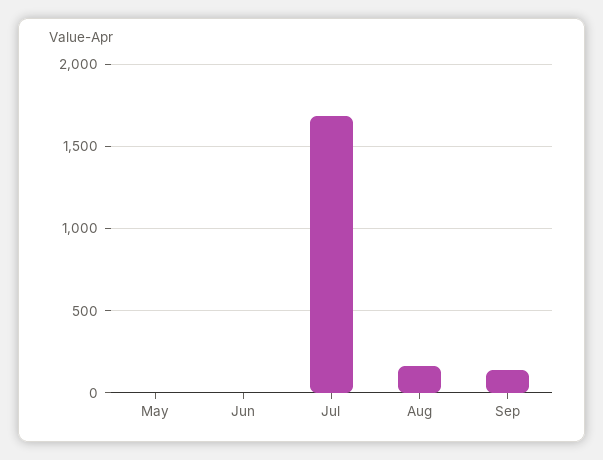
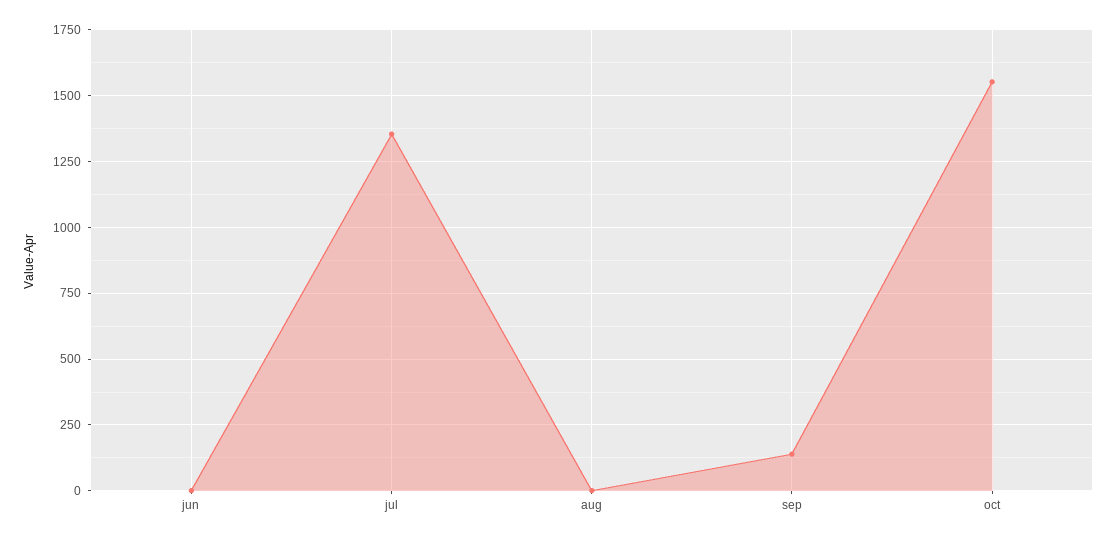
May: 0 -> none
Jul: 1700 -> 1350
Aug: 150 -> 0
oct: none -> 1550

